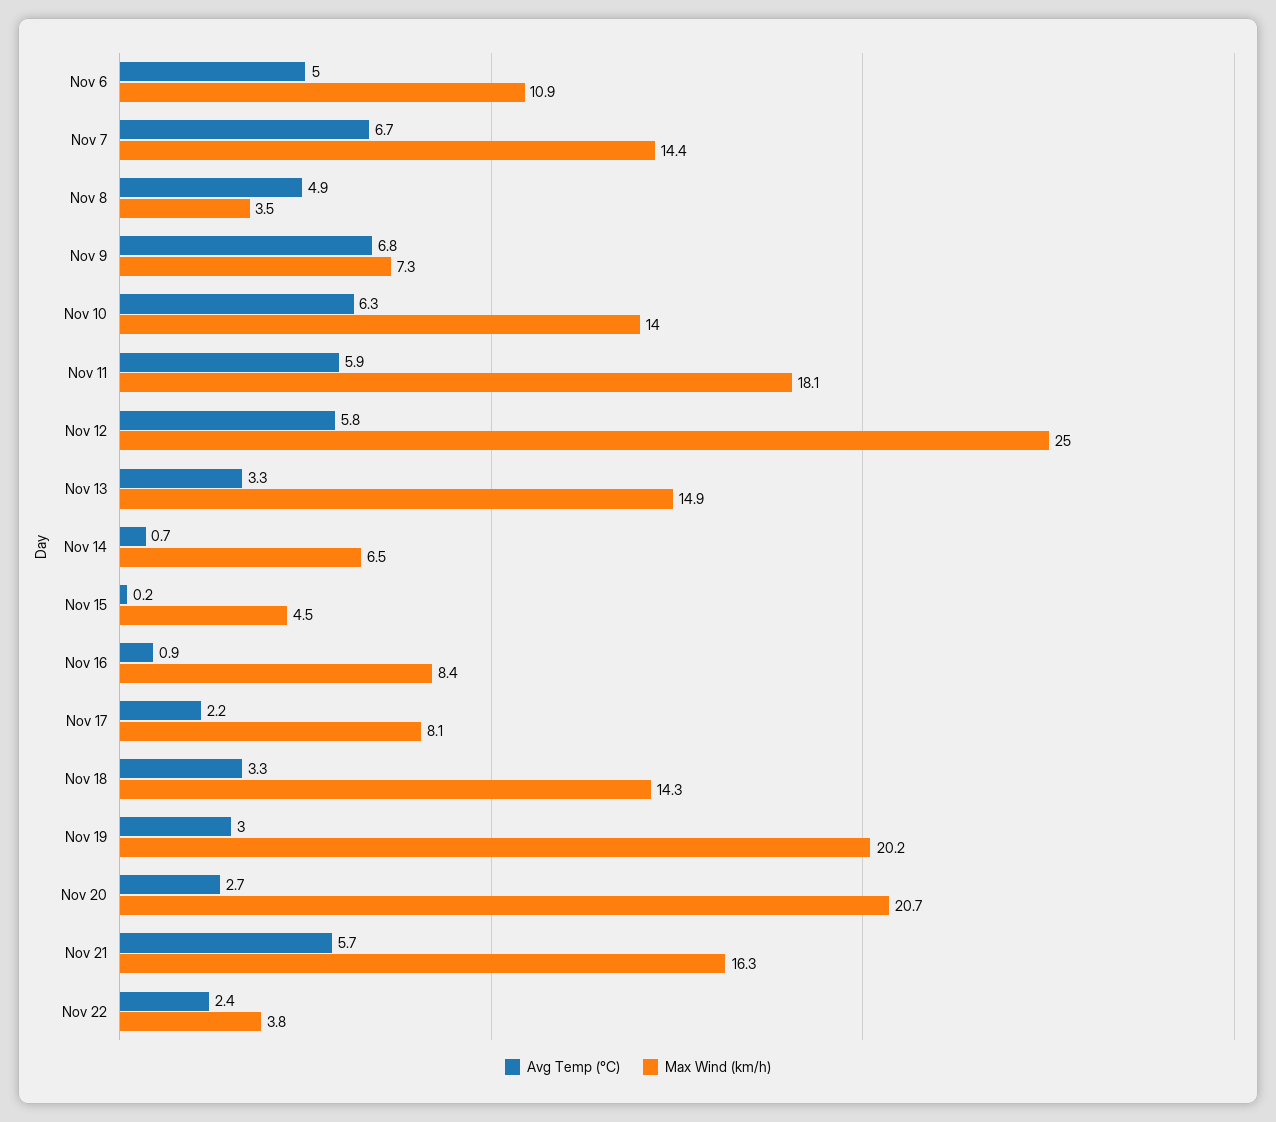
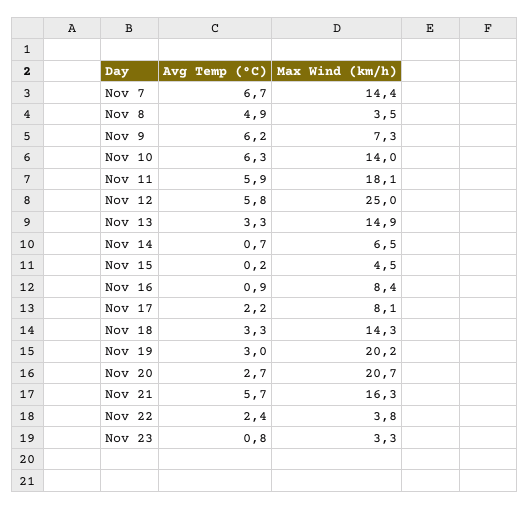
Avg Temp (°C), Nov 6: 5 -> none
Max Wind (km/h), Nov 6: 10.9 -> none
Avg Temp (°C), Nov 9: 6.8 -> 6.2
Avg Temp (°C), Nov 23: none -> 0.8
Max Wind (km/h), Nov 23: none -> 3.3

